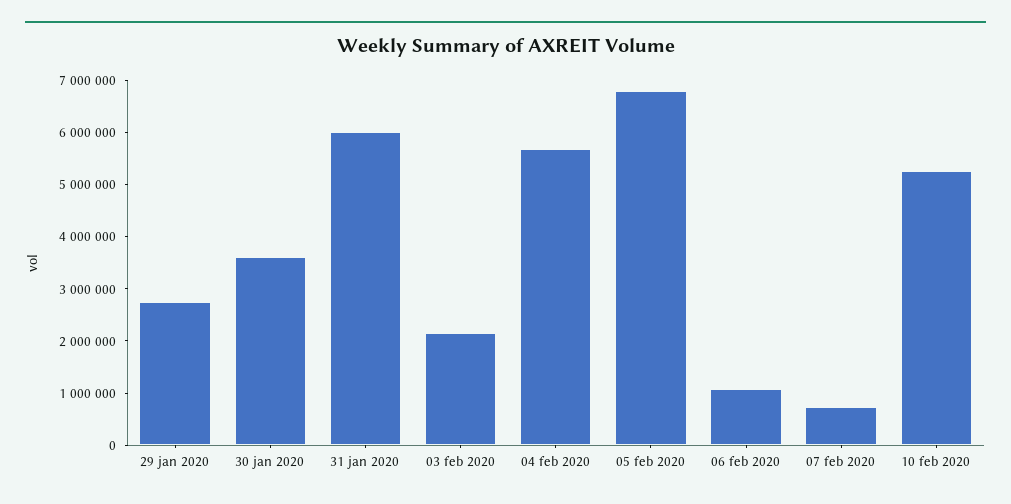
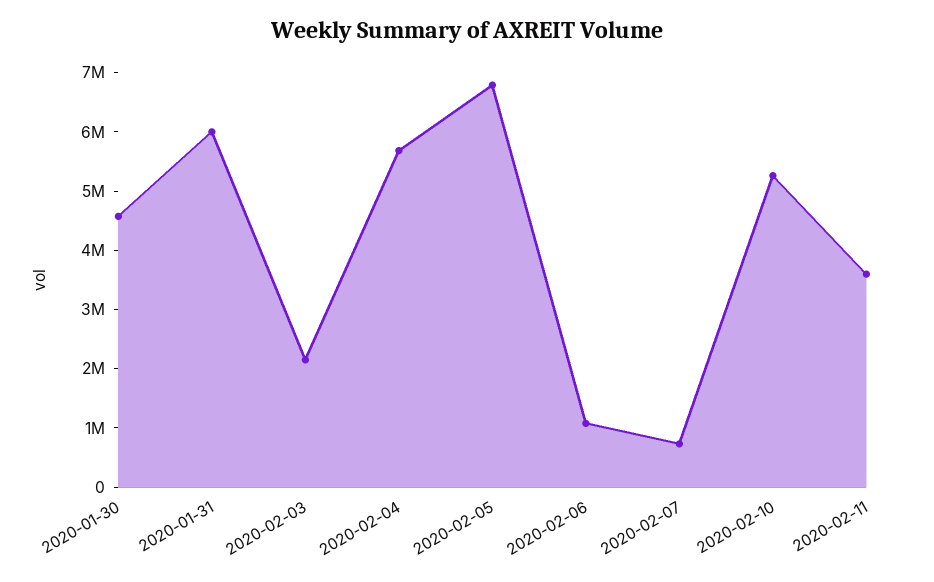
29 jan 2020: 2800000 -> none
30 jan 2020: 3600000 -> 4600000
2020-02-11: none -> 3600000

